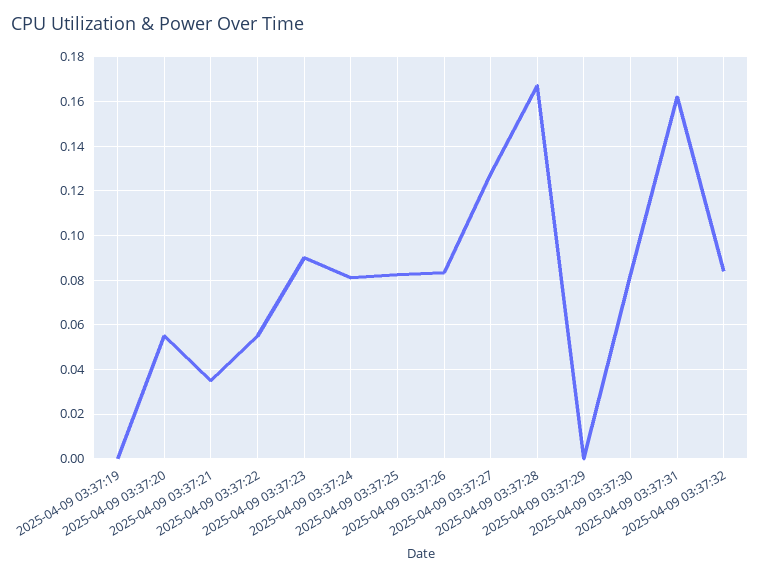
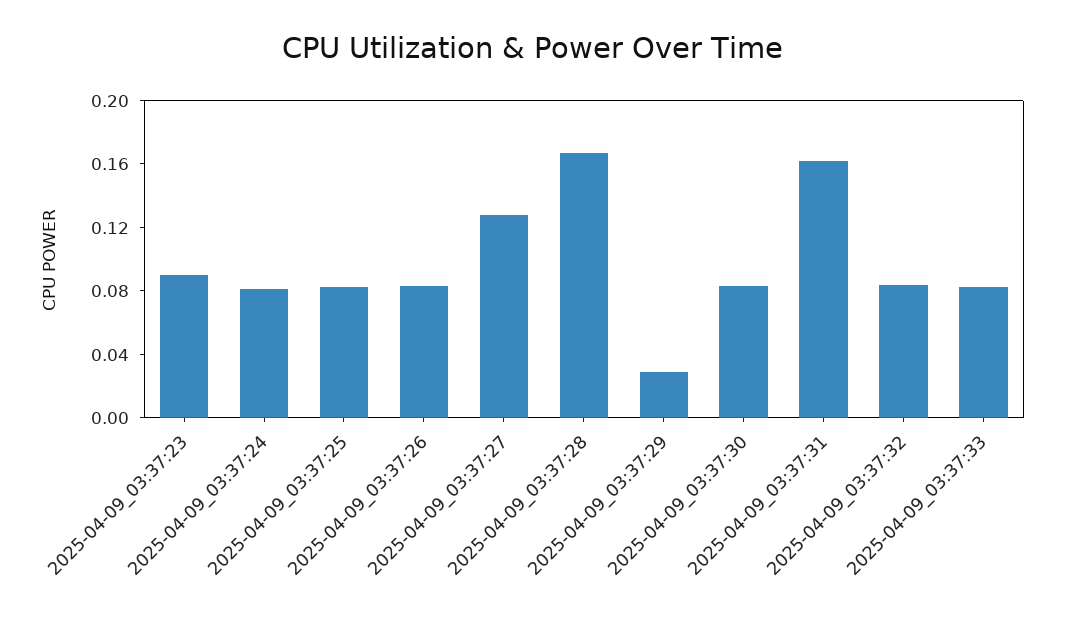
2025-04-09 03:37:19: 0 -> none
2025-04-09 03:37:20: 0.055 -> none
2025-04-09 03:37:21: 0.035 -> none
2025-04-09 03:37:22: 0.055 -> none
2025-04-09 03:37:29: 0 -> 0.03
2025-04-09_03:37:33: none -> 0.08

